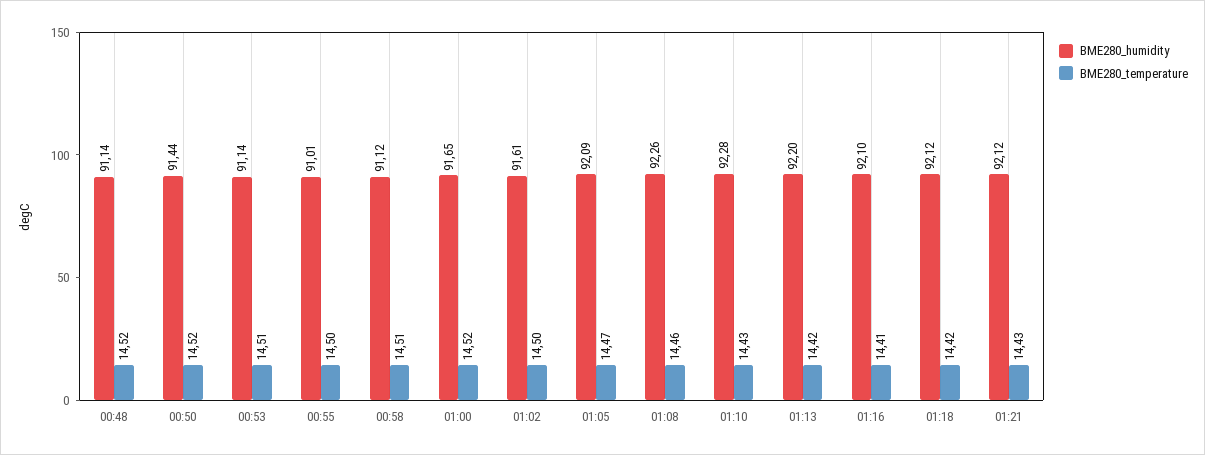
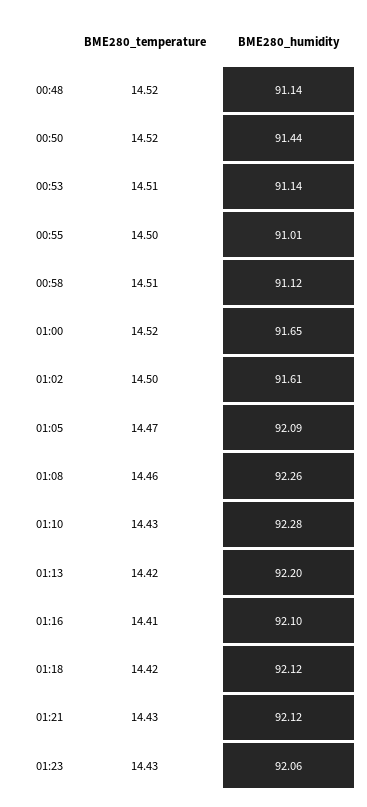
BME280_temperature, 01:23: none -> 14.43
BME280_humidity, 01:23: none -> 92.06

